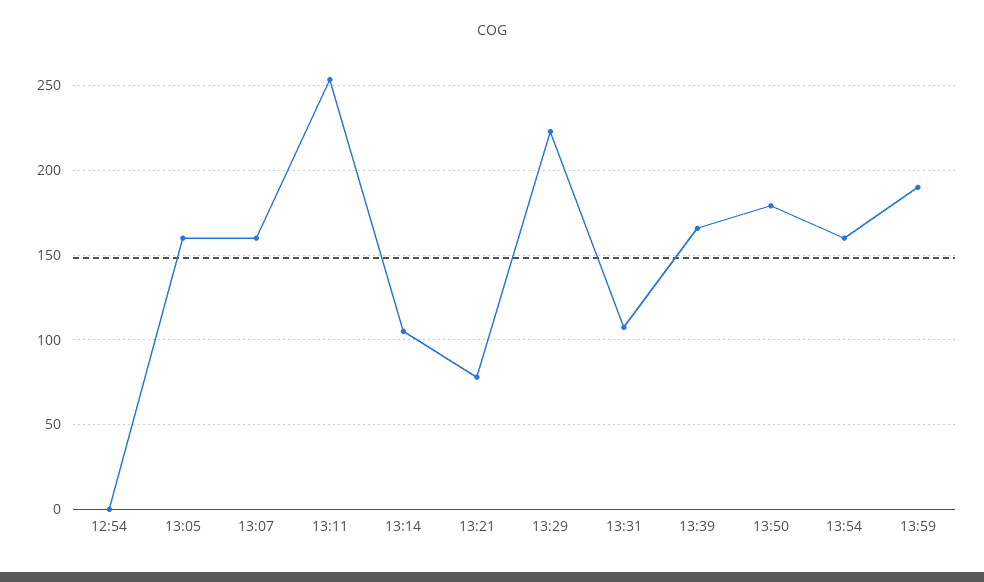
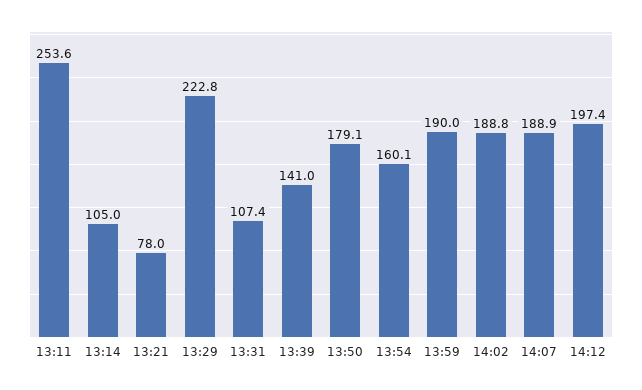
12:54: 0 -> none
13:05: 160 -> none
13:07: 160 -> none
13:39: 165 -> 141
14:02: none -> 188.8
14:07: none -> 188.9
14:12: none -> 197.4

